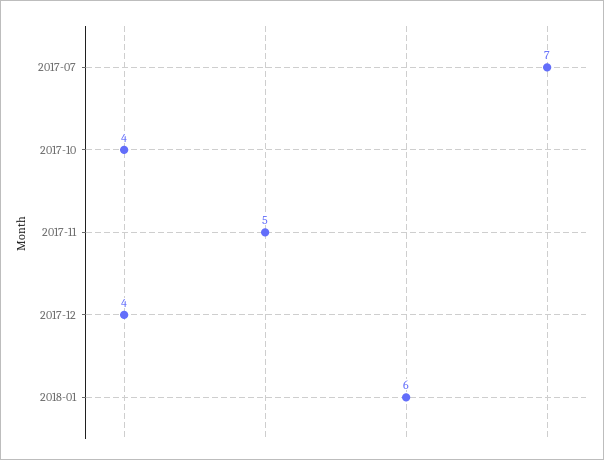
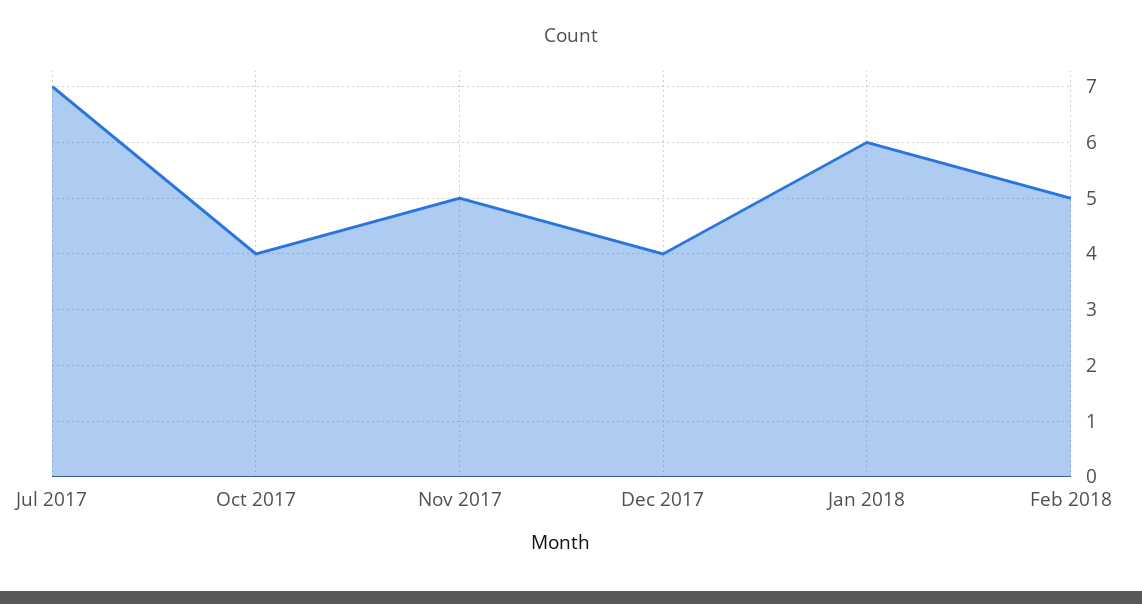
Feb 2018: none -> 5

